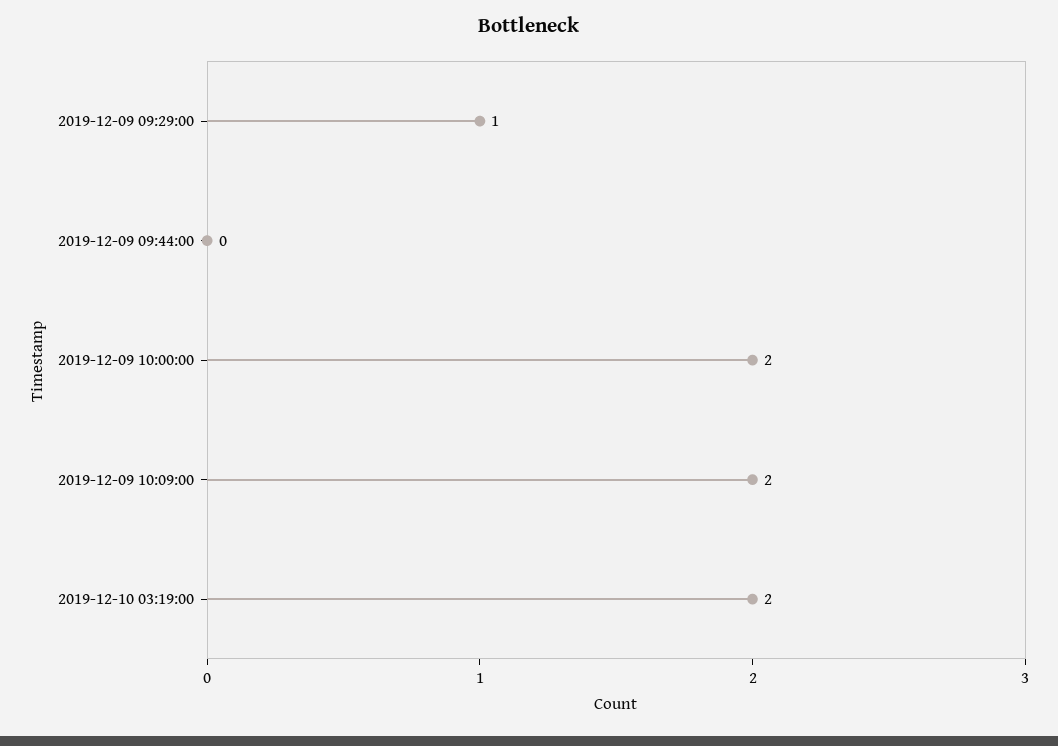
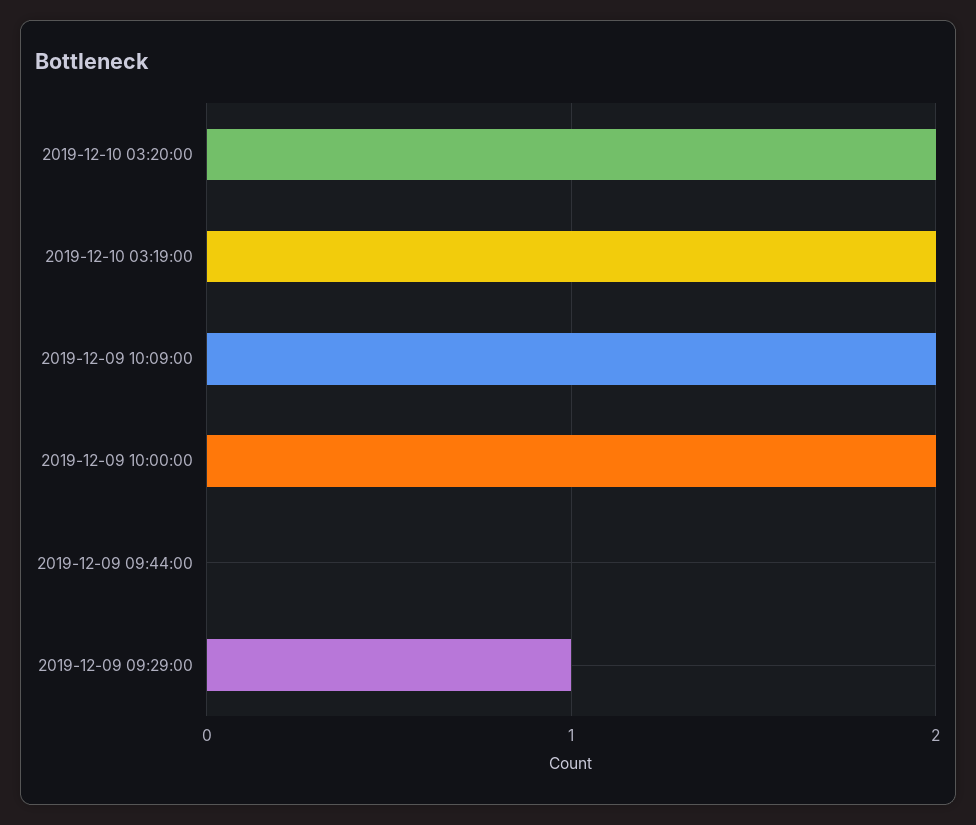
2019-12-10 03:20:00: none -> 2

